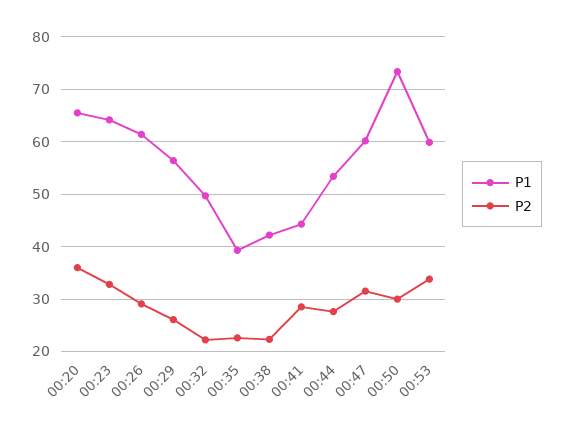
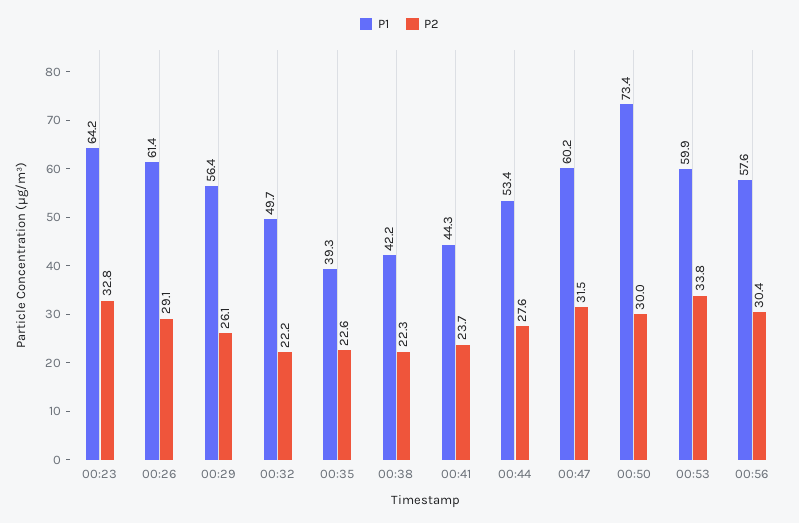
P1, 00:20: 66 -> none
P2, 00:20: 36 -> none
P2, 00:41: 28 -> 23.7
P1, 00:56: none -> 57.6
P2, 00:56: none -> 30.4

